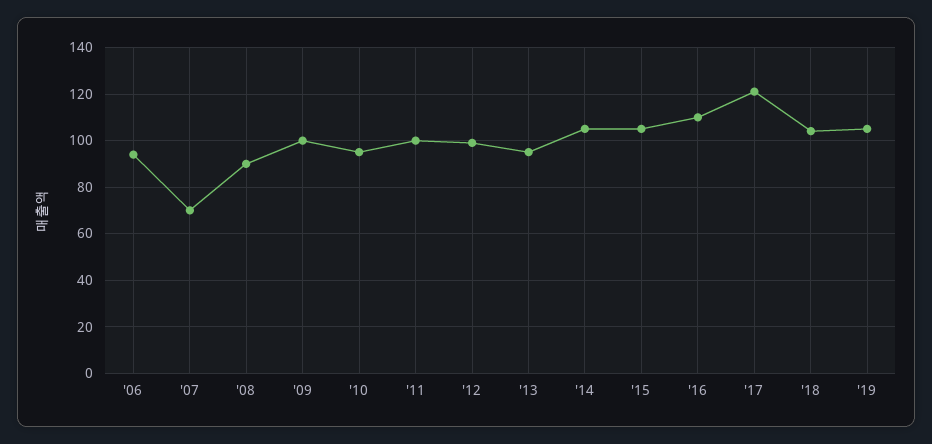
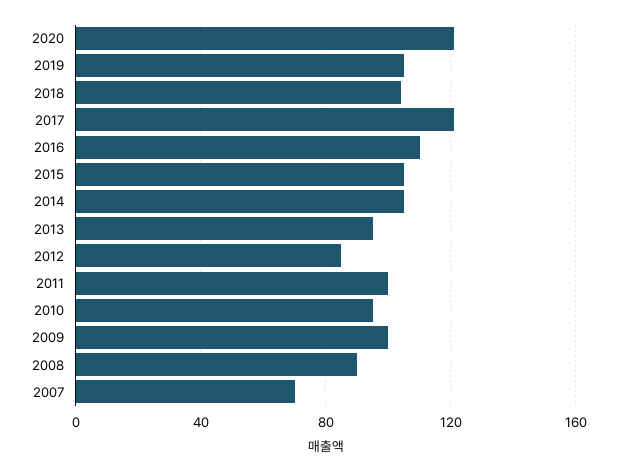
'06: 95 -> none
'12: 100 -> 85
2020: none -> 120

